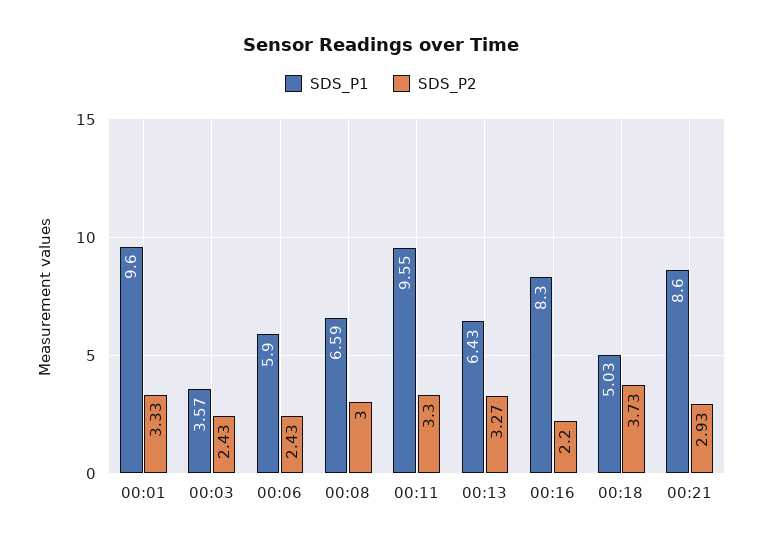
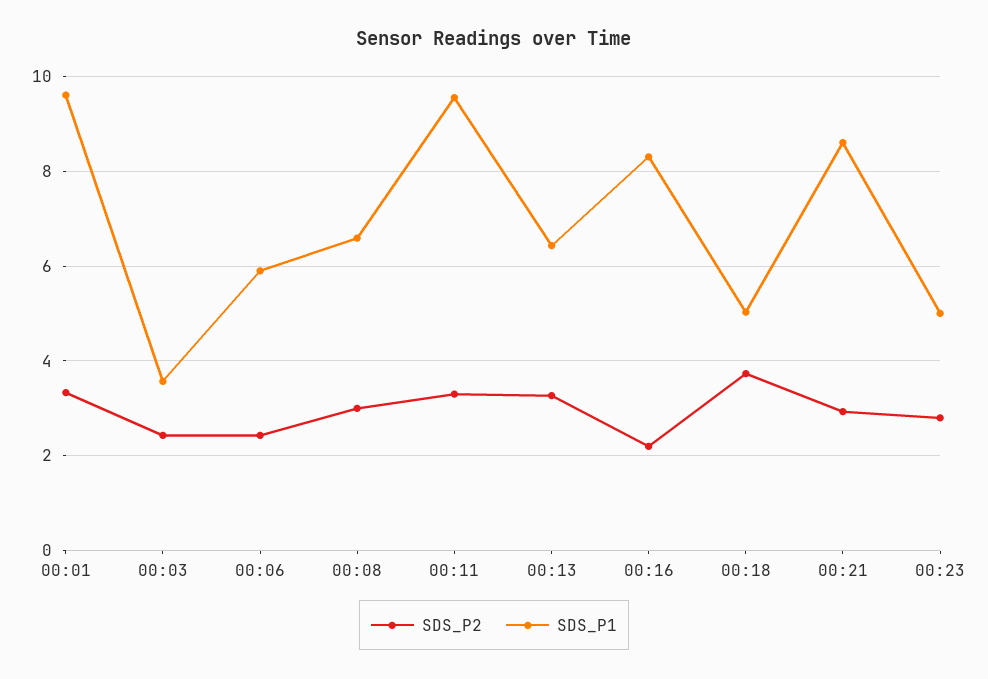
SDS_P2, 00:23: none -> 2.8
SDS_P1, 00:23: none -> 5

